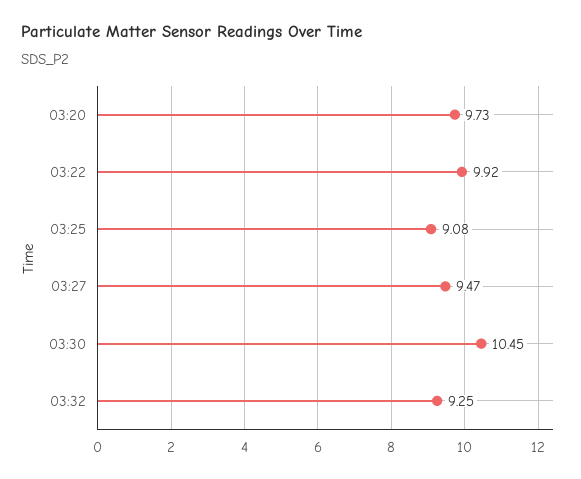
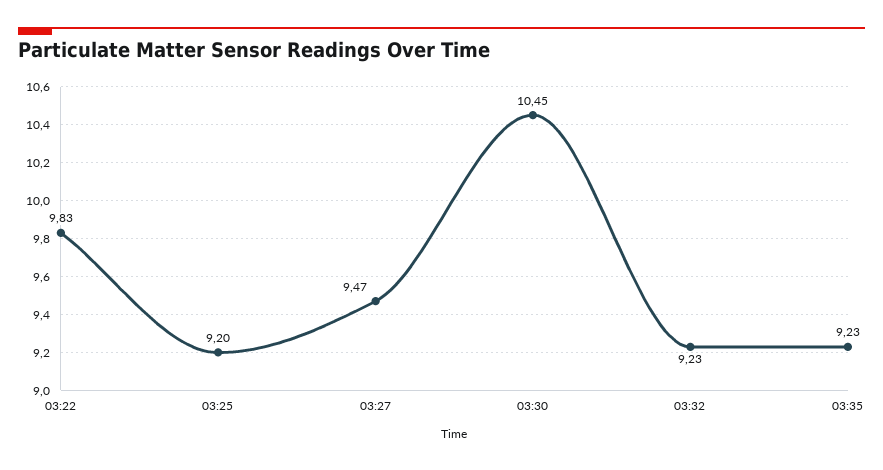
03:20: 9.73 -> none
03:22: 9.92 -> 9.83
03:25: 9.08 -> 9.2
03:32: 9.25 -> 9.23
03:35: none -> 9.23

